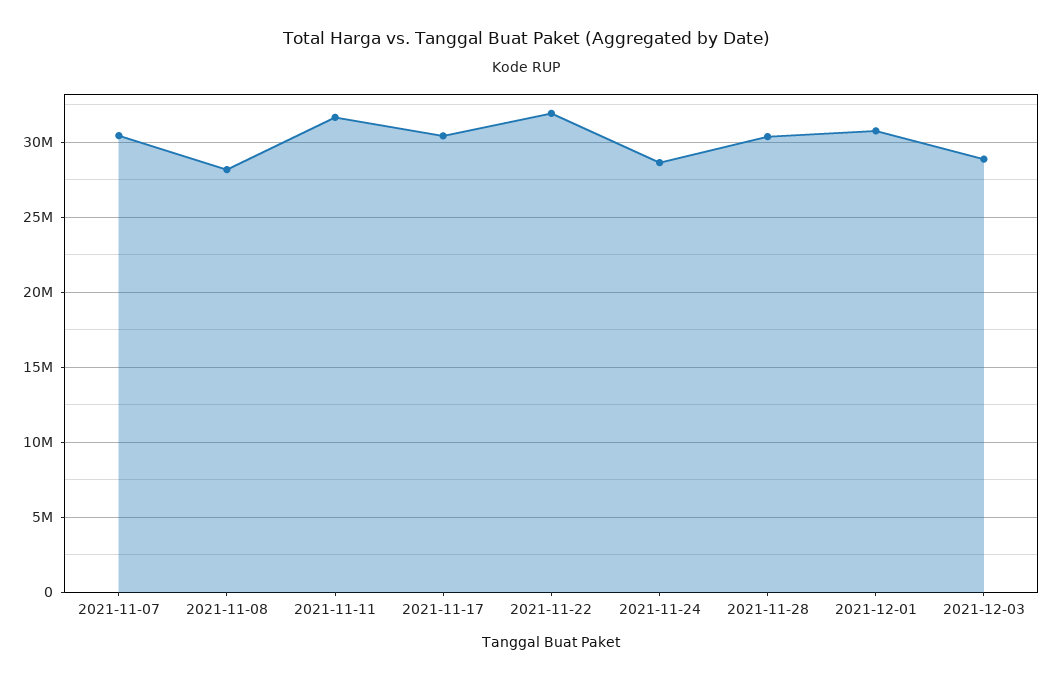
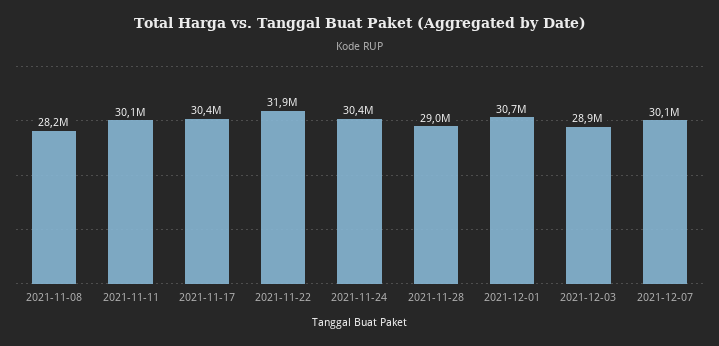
2021-11-07: 30500000 -> none
2021-11-11: 31500000 -> 30100000
2021-11-24: 28500000 -> 30400000
2021-11-28: 30500000 -> 29000000
2021-12-07: none -> 30100000

